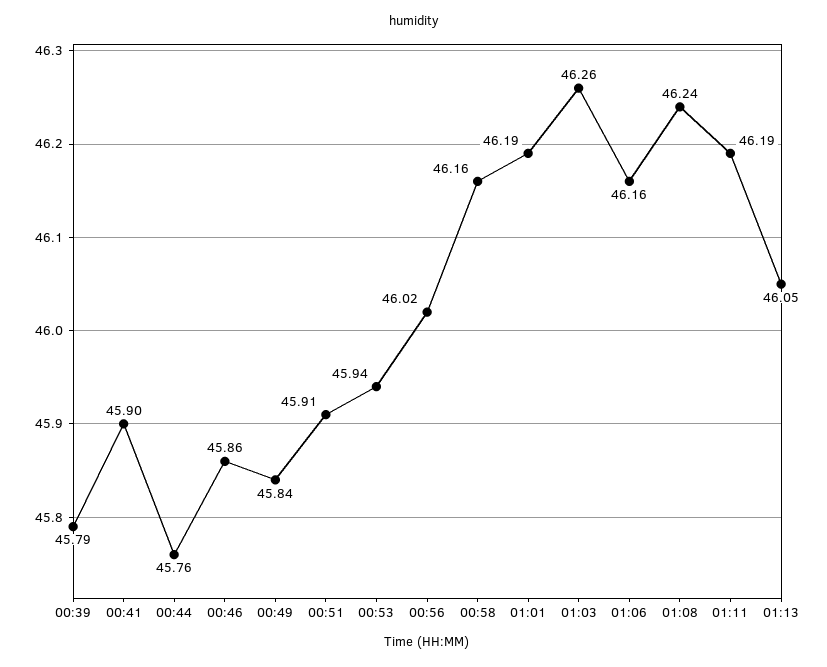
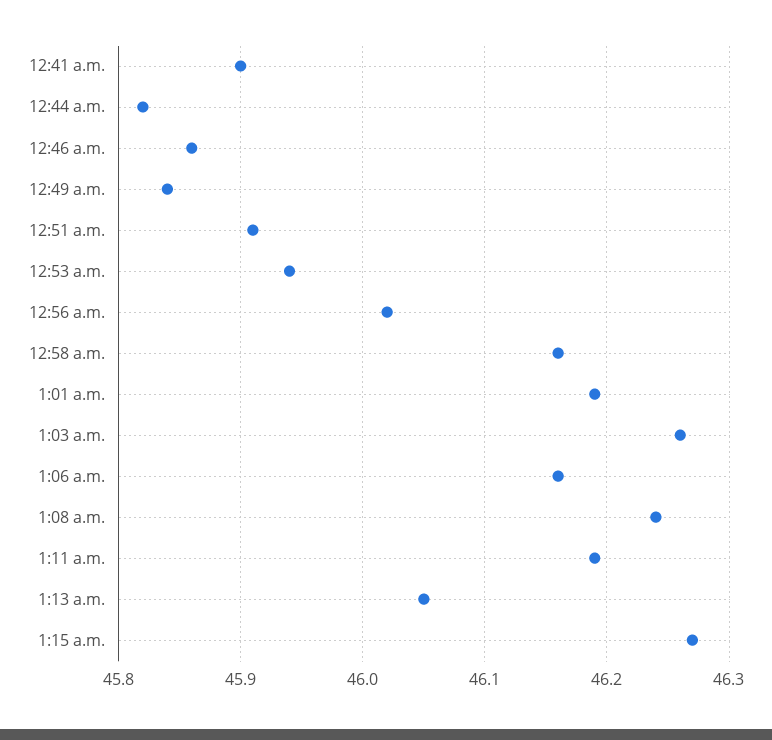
00:39: 45.79 -> none
00:44: 45.76 -> 45.82
1:15 a.m.: none -> 46.27

